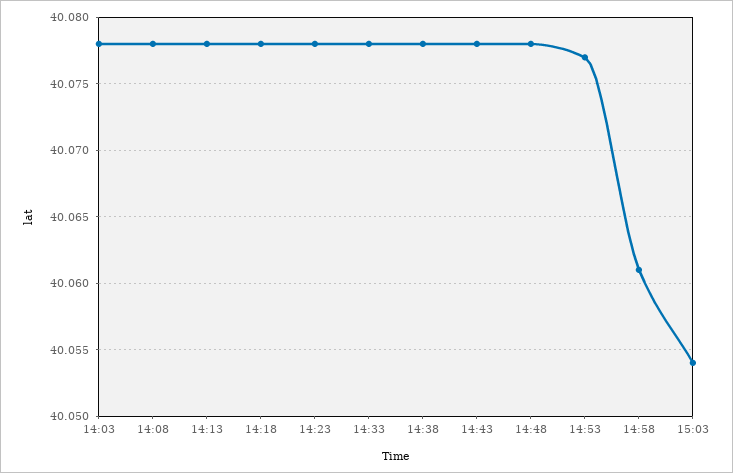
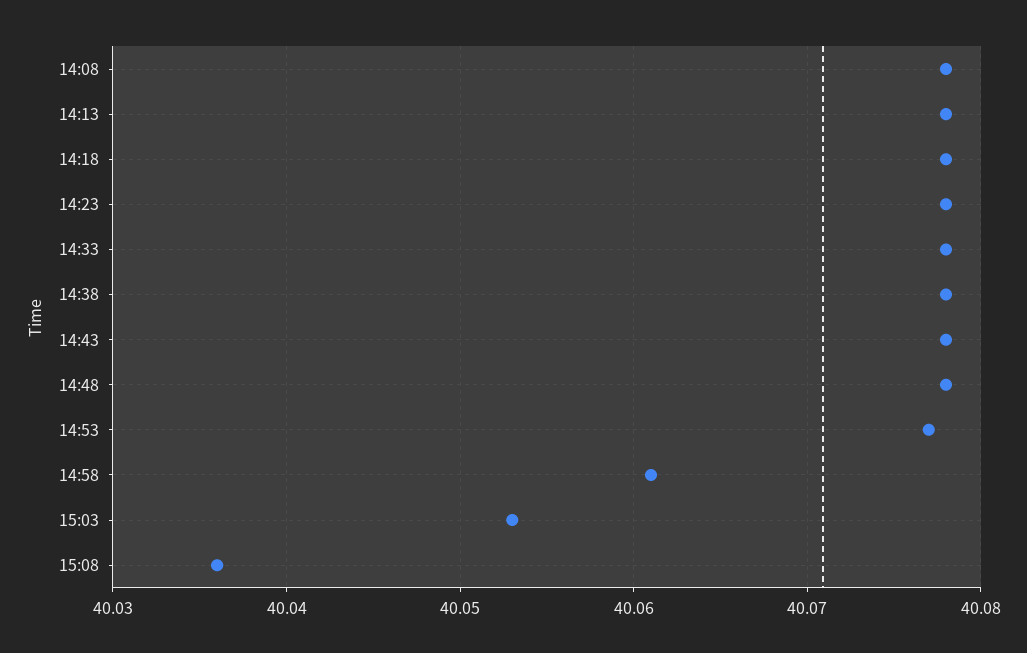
14:03: 40.078 -> none
15:03: 40.054 -> 40.053
15:08: none -> 40.036

